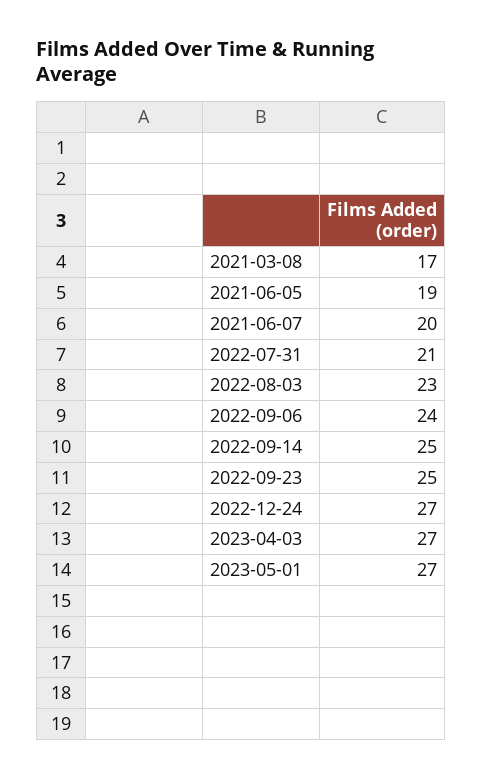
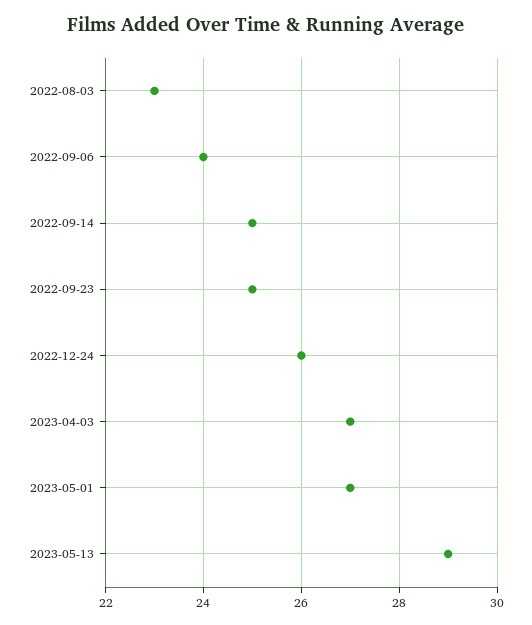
2021-03-08: 17 -> none
2021-06-05: 19 -> none
2021-06-07: 20 -> none
2022-07-31: 21 -> none
2022-12-24: 27 -> 26
2023-05-13: none -> 29

